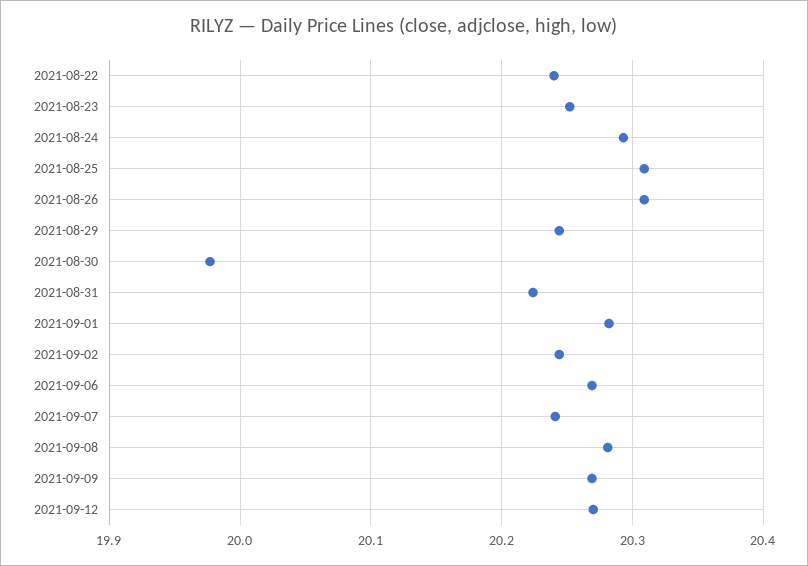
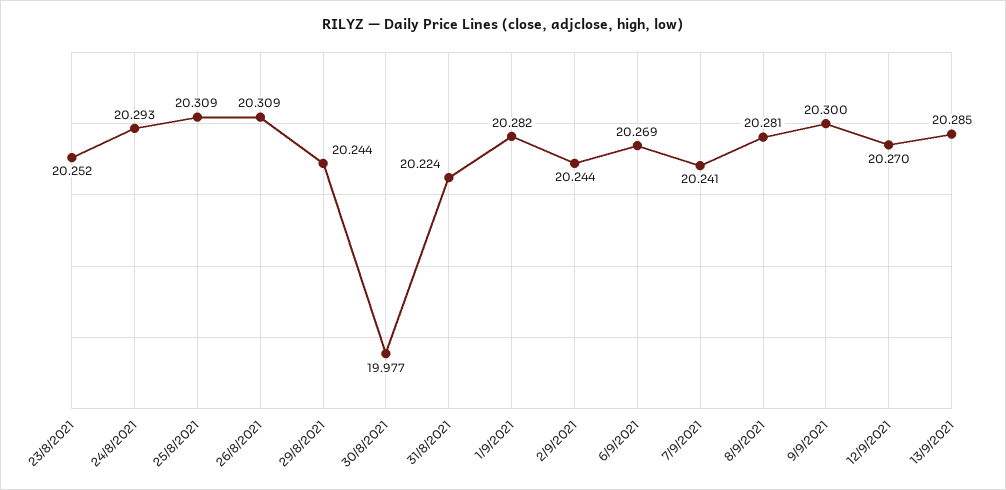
2021-08-22: 20.24 -> none
2021-09-09: 20.27 -> 20.3
13/9/2021: none -> 20.285

